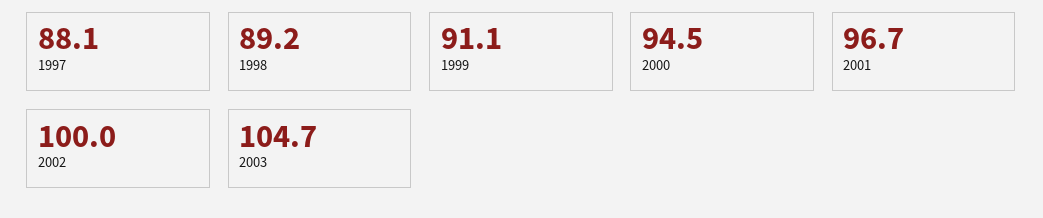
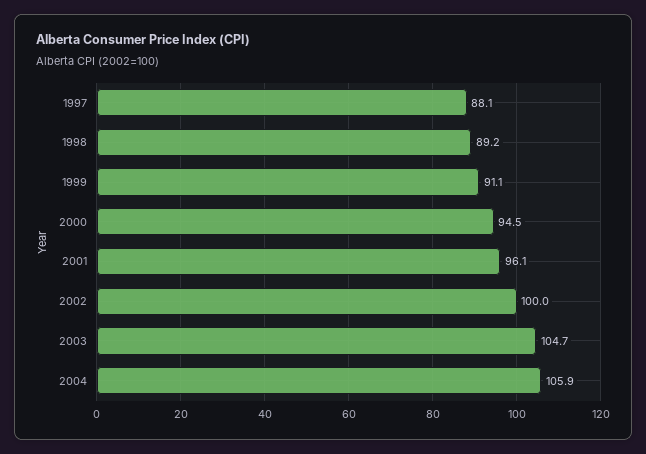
2001: 96.7 -> 96.1
2004: none -> 105.9

